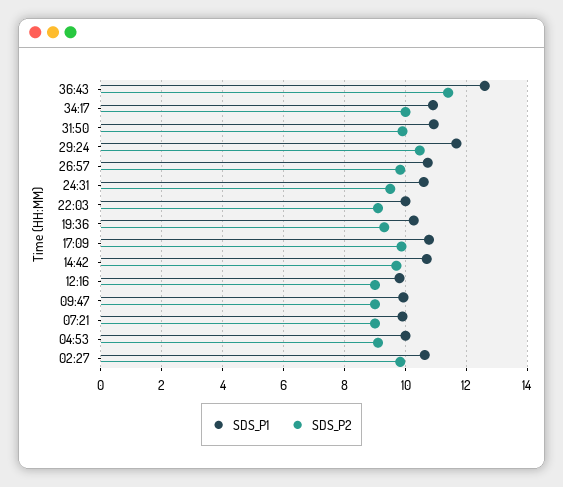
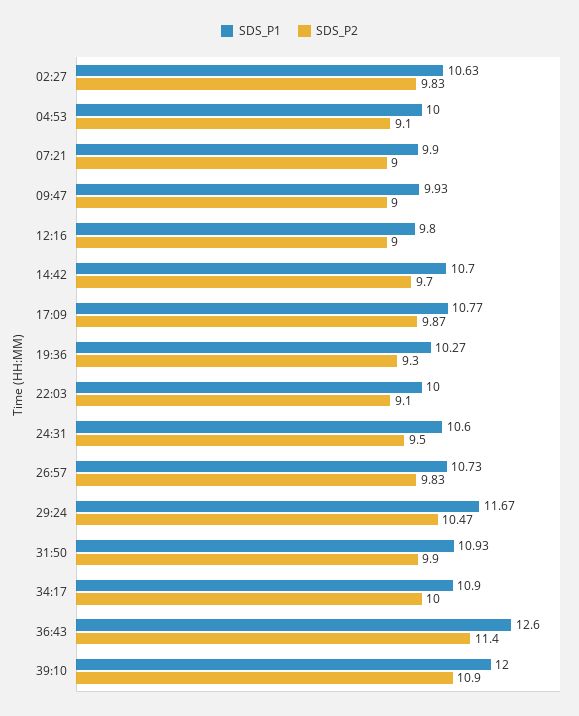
SDS_P1, 39:10: none -> 12
SDS_P2, 39:10: none -> 10.9

